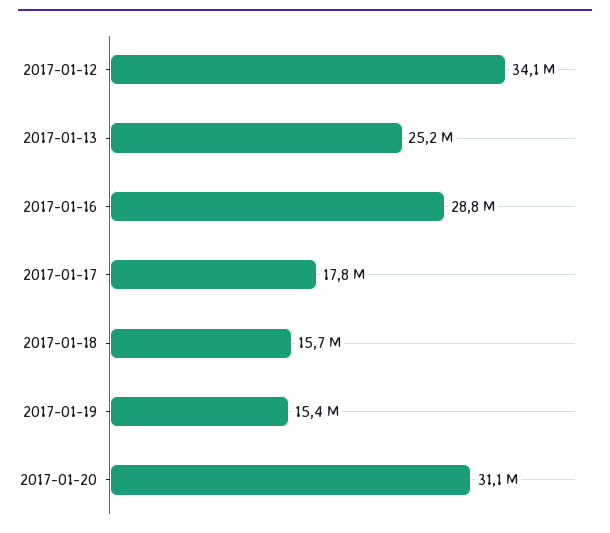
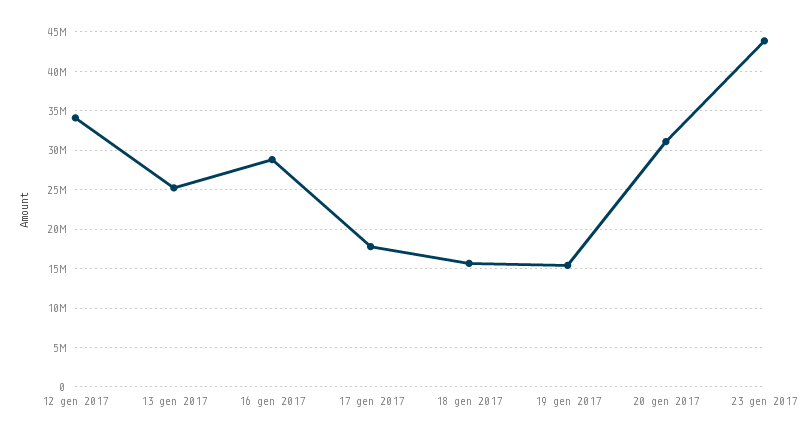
23 gen 2017: none -> 44000000

